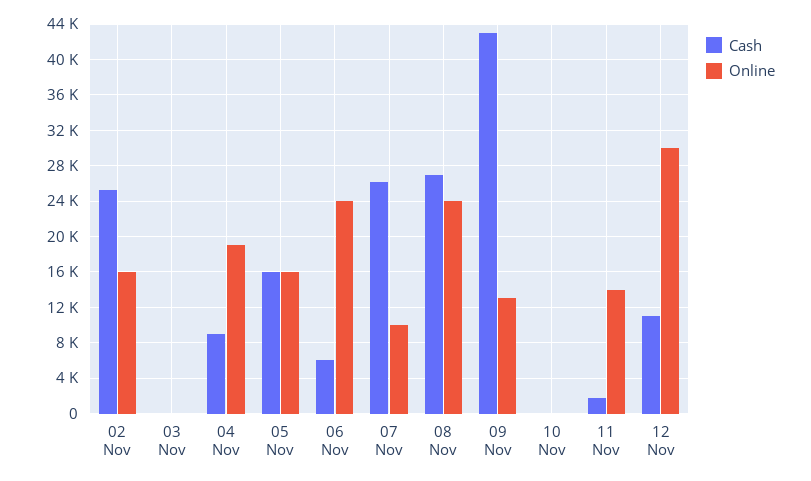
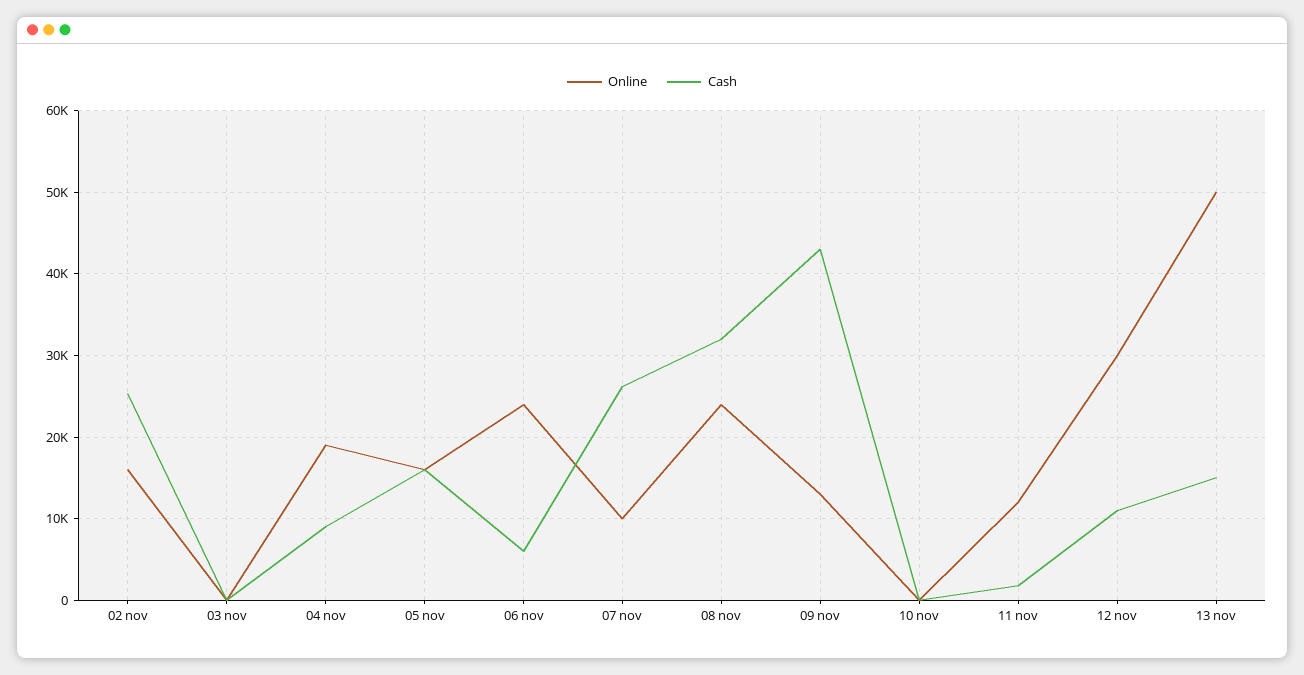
Cash, 08 Nov: 27000 -> 32000
Online, 11 Nov: 14000 -> 12000
Online, 13 nov: none -> 50000
Cash, 13 nov: none -> 15000

